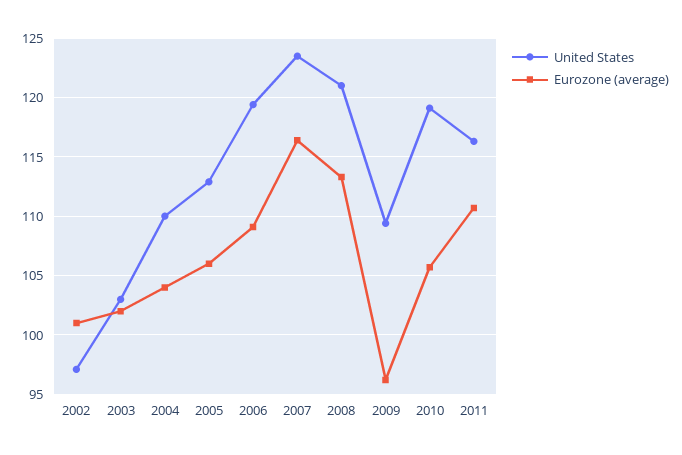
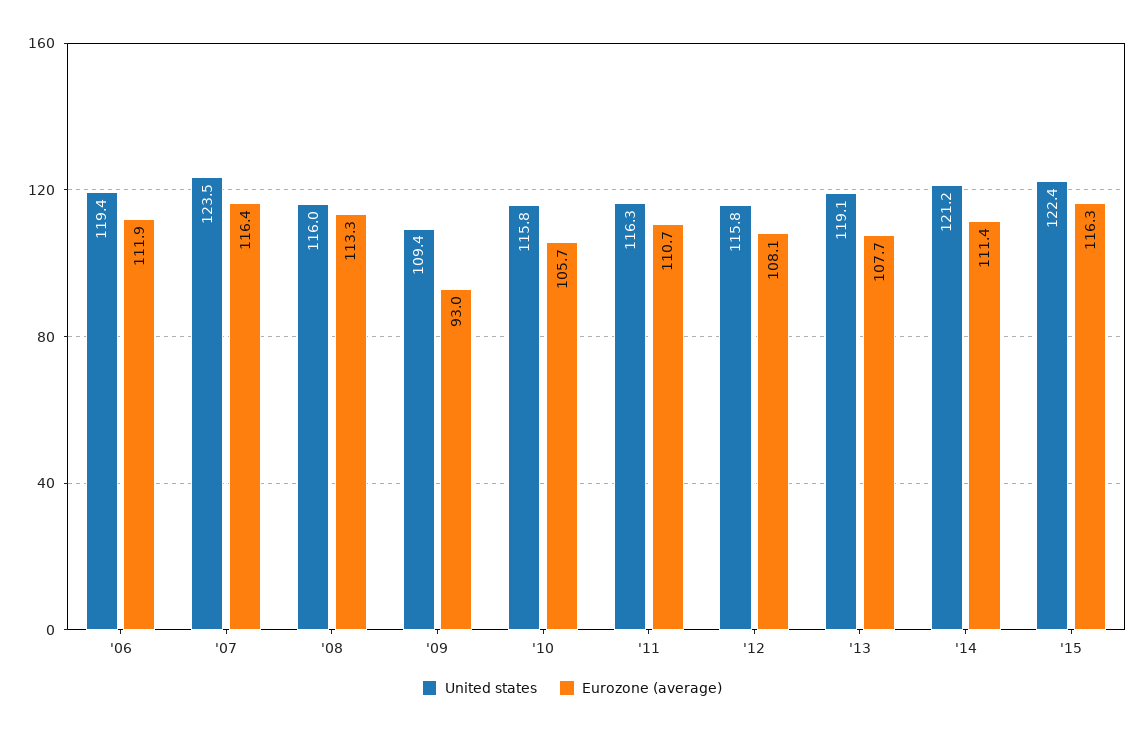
United States, 2002: 97 -> none
Eurozone (average), 2002: 101 -> none
United States, 2003: 103 -> none
Eurozone (average), 2003: 102 -> none
United States, 2004: 110 -> none
Eurozone (average), 2004: 104 -> none
United States, 2005: 113 -> none
Eurozone (average), 2005: 106 -> none
Eurozone (average), 2006: 109 -> 111.9
United States, 2008: 121 -> 116
Eurozone (average), 2009: 96 -> 93
United States, 2010: 119 -> 115.8
United States, '12: none -> 115.8
Eurozone (average), '12: none -> 108.1
United States, '13: none -> 119.1
Eurozone (average), '13: none -> 107.7
United States, '14: none -> 121.2
Eurozone (average), '14: none -> 111.4
United States, '15: none -> 122.4
Eurozone (average), '15: none -> 116.3

